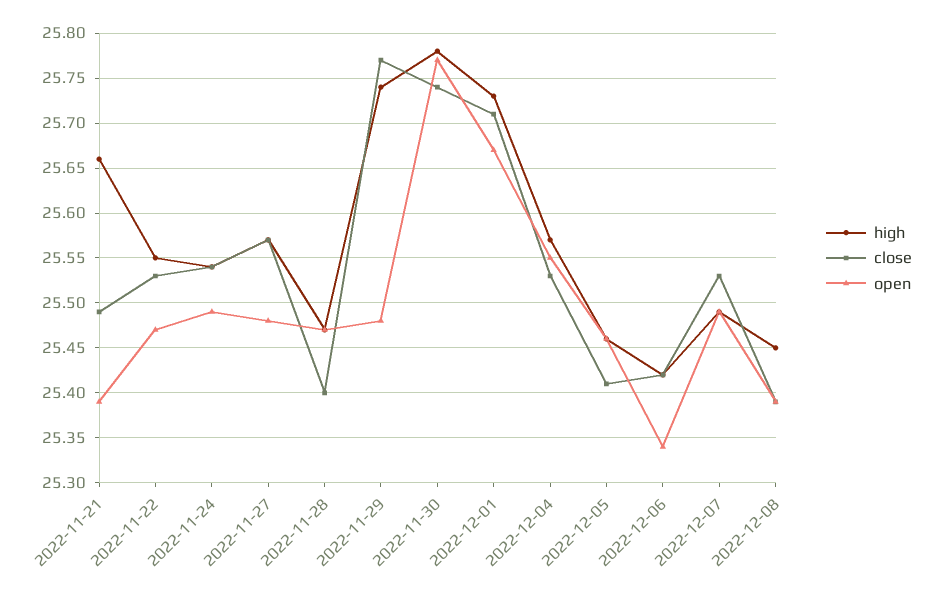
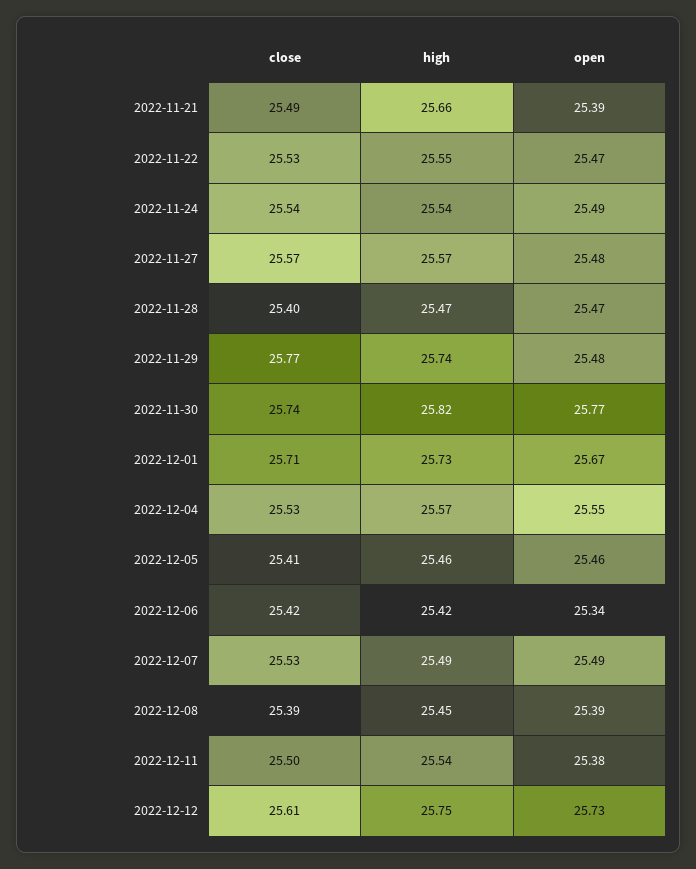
high, 2022-11-30: 25.78 -> 25.82
close, 2022-12-11: none -> 25.5
high, 2022-12-11: none -> 25.54
open, 2022-12-11: none -> 25.38
close, 2022-12-12: none -> 25.61
high, 2022-12-12: none -> 25.75
open, 2022-12-12: none -> 25.73

